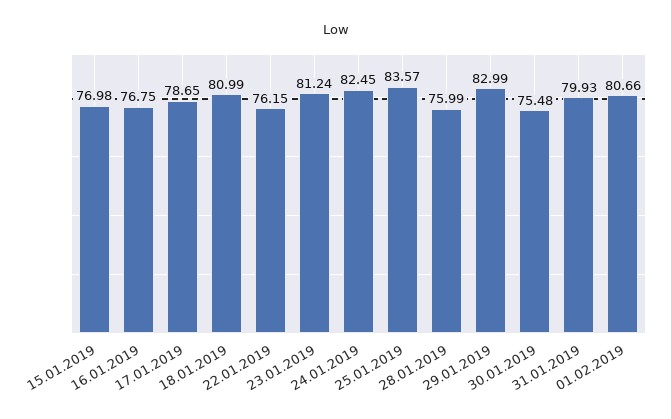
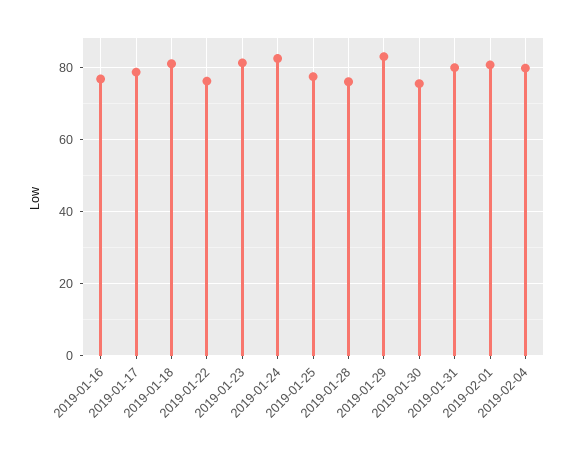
15.01.2019: 76.98 -> none
25.01.2019: 83.57 -> 78
2019-02-04: none -> 80

